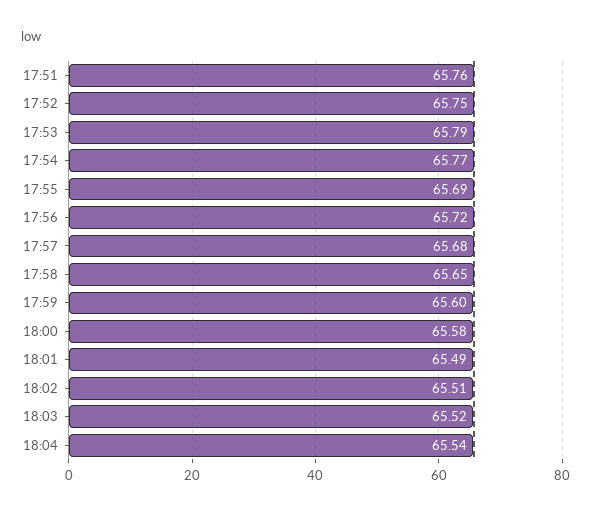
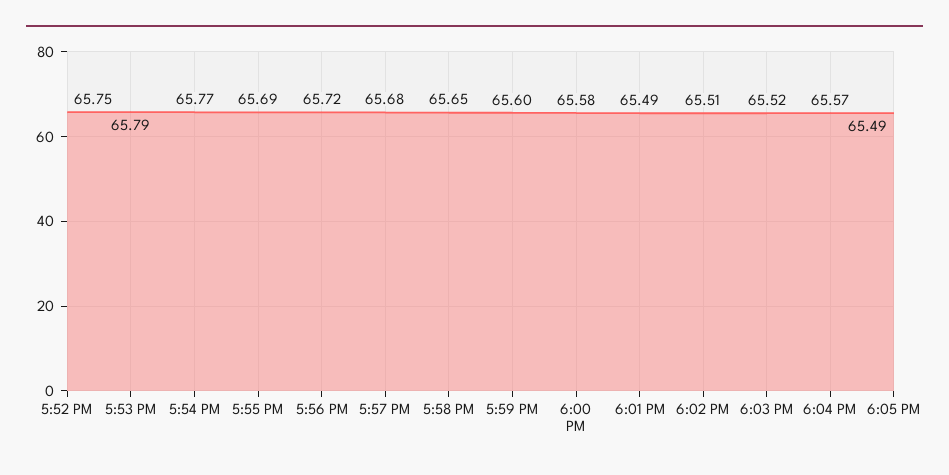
17:51: 65.76 -> none
18:04: 65.54 -> 65.57
6:05 PM: none -> 65.49

